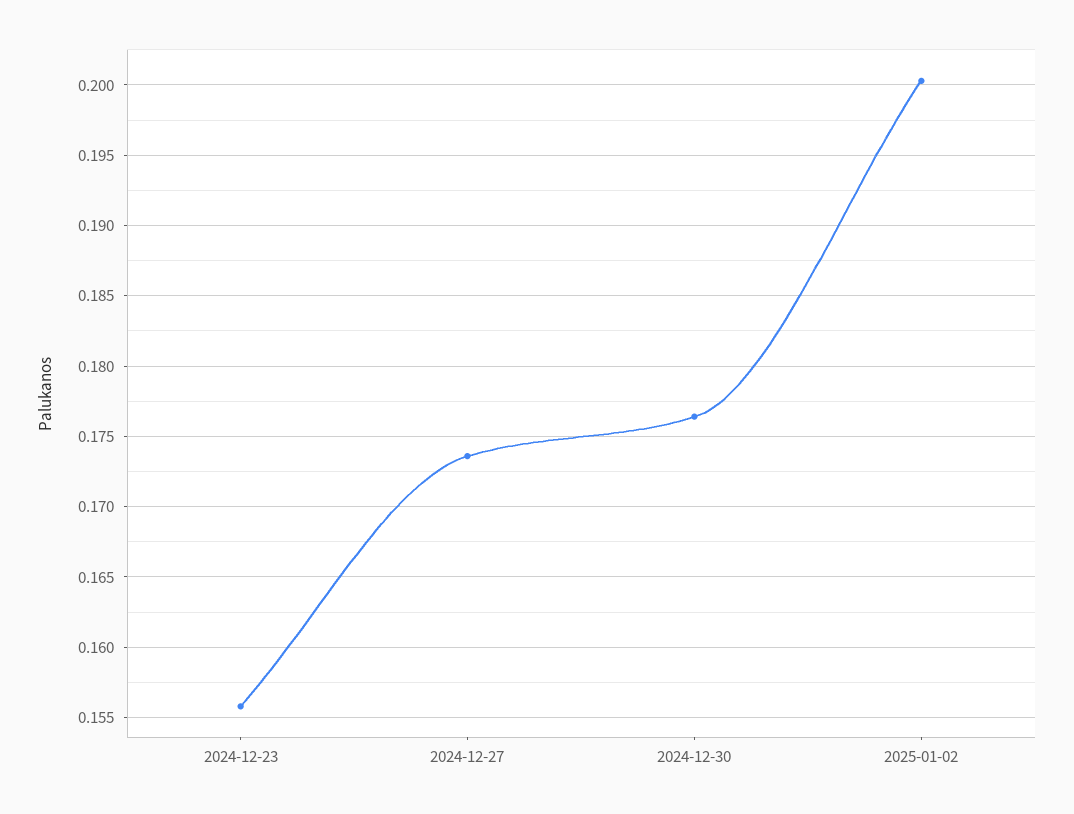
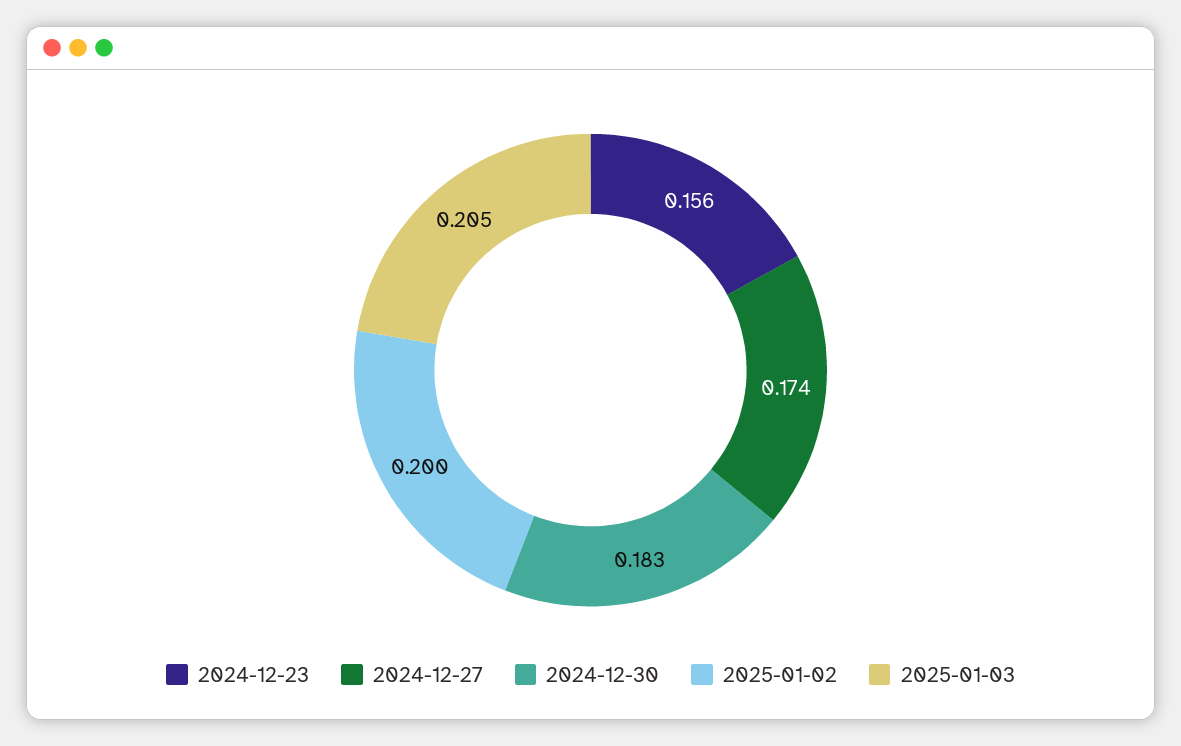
2024-12-30: 0.1765 -> 0.183
2025-01-03: none -> 0.205

